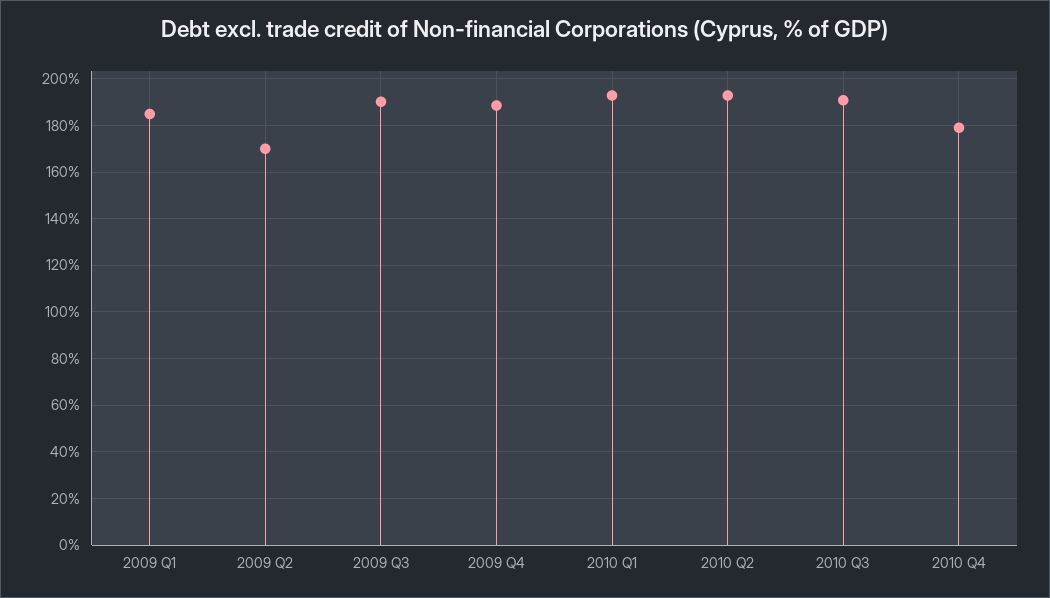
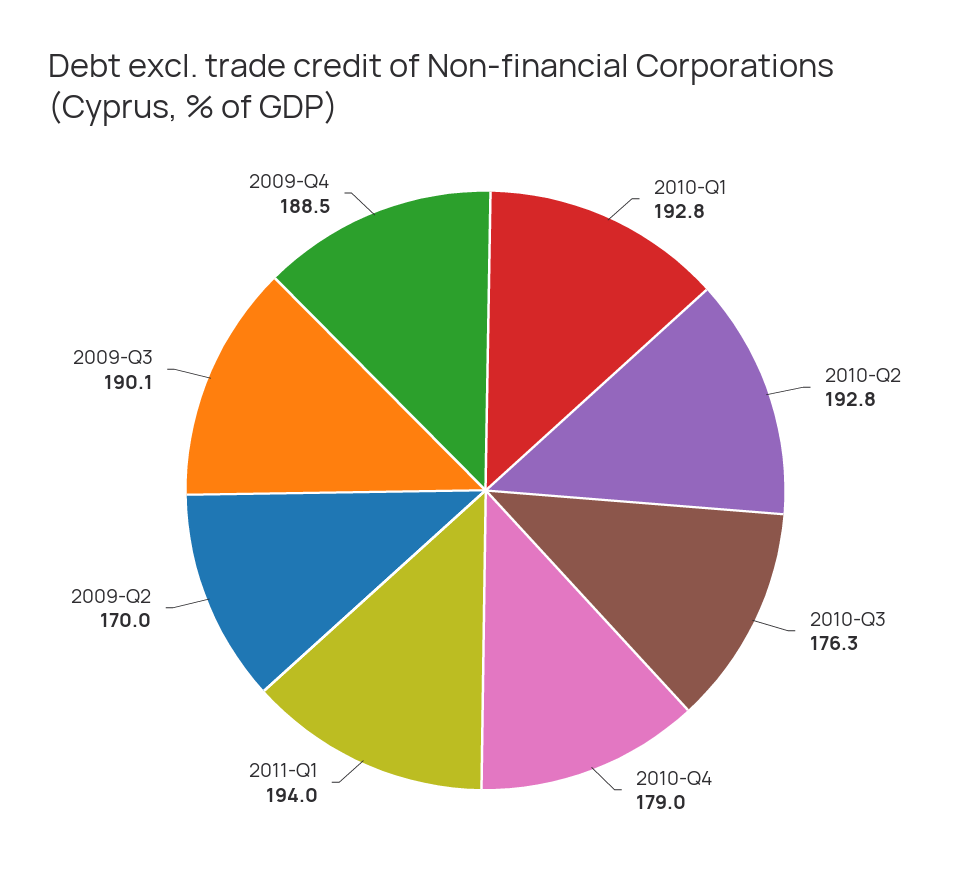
2009 Q1: 185 -> none
2010 Q3: 190 -> 176.3
2011-Q1: none -> 194

